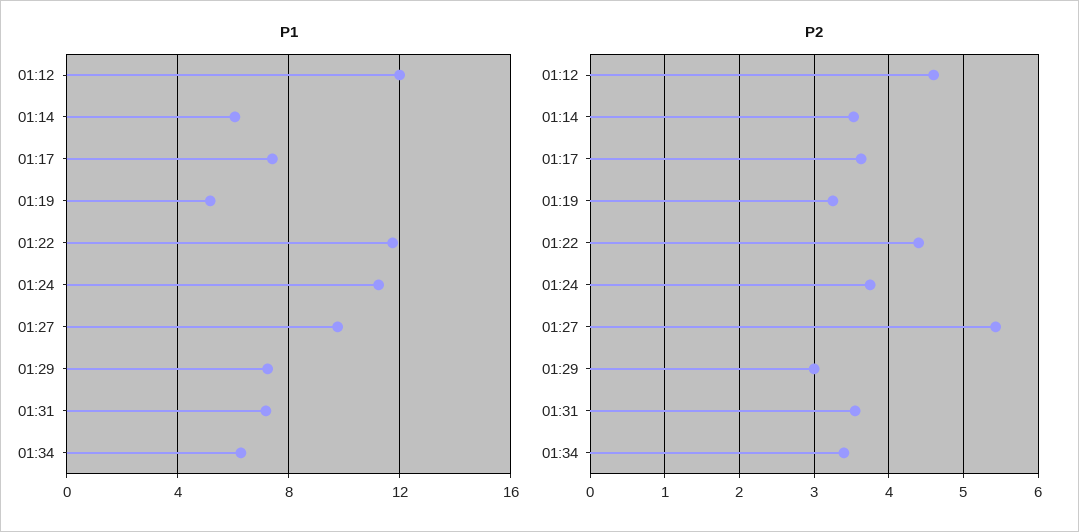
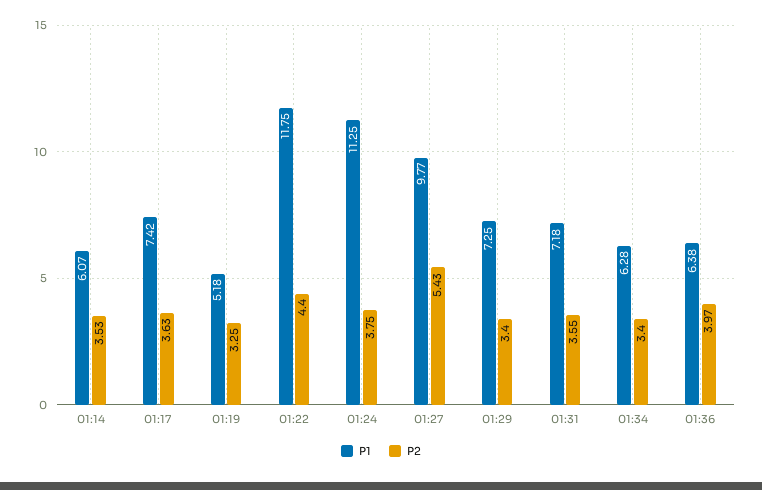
P1, 01:12: 12 -> none
P2, 01:12: 4.6 -> none
P2, 01:29: 3 -> 3.4
P1, 01:36: none -> 6.38
P2, 01:36: none -> 3.97

